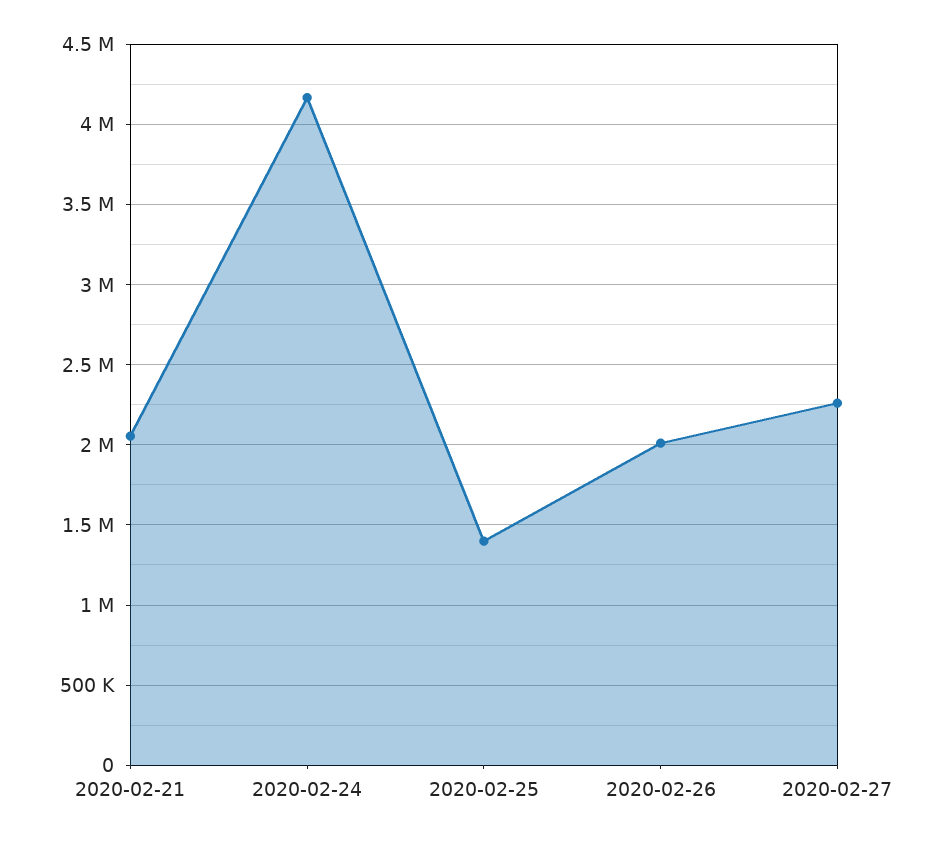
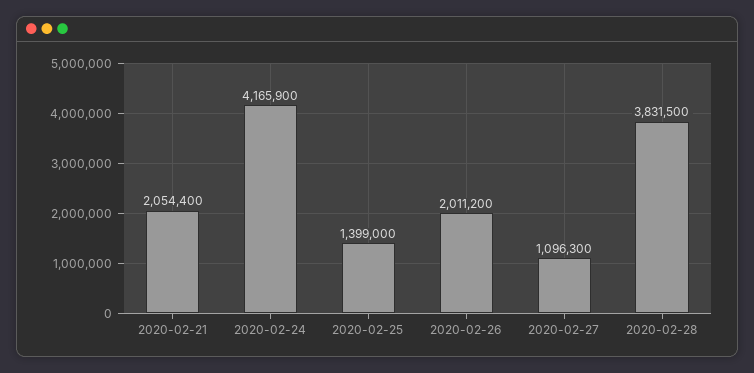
2020-02-27: 2250000 -> 1096300
2020-02-28: none -> 3831500

